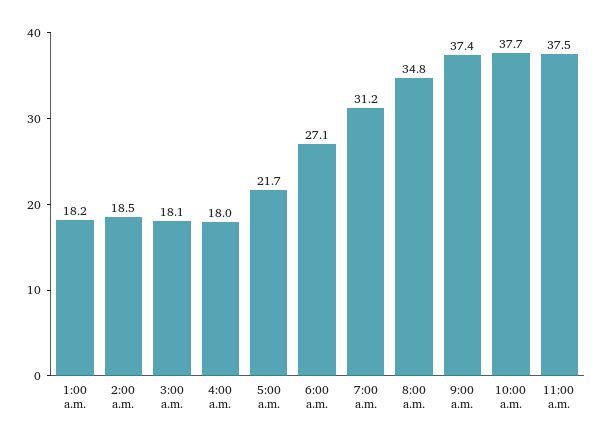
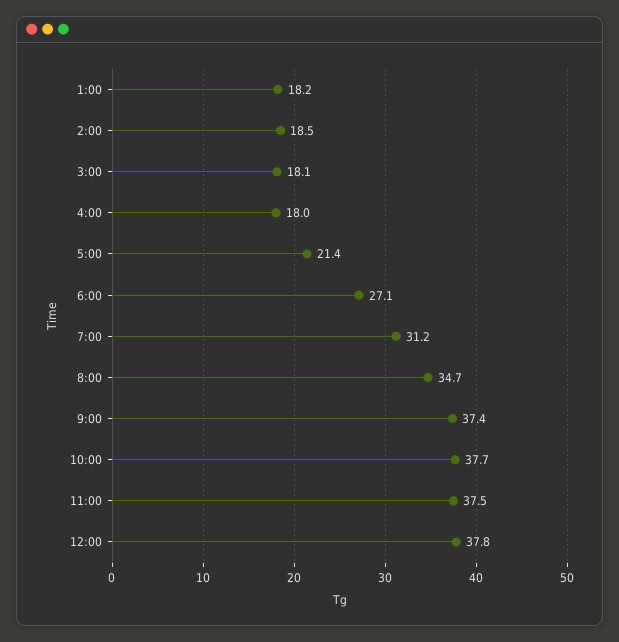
5:00 a.m.: 21.7 -> 21.4
8:00 a.m.: 34.8 -> 34.7
12:00: none -> 37.8

